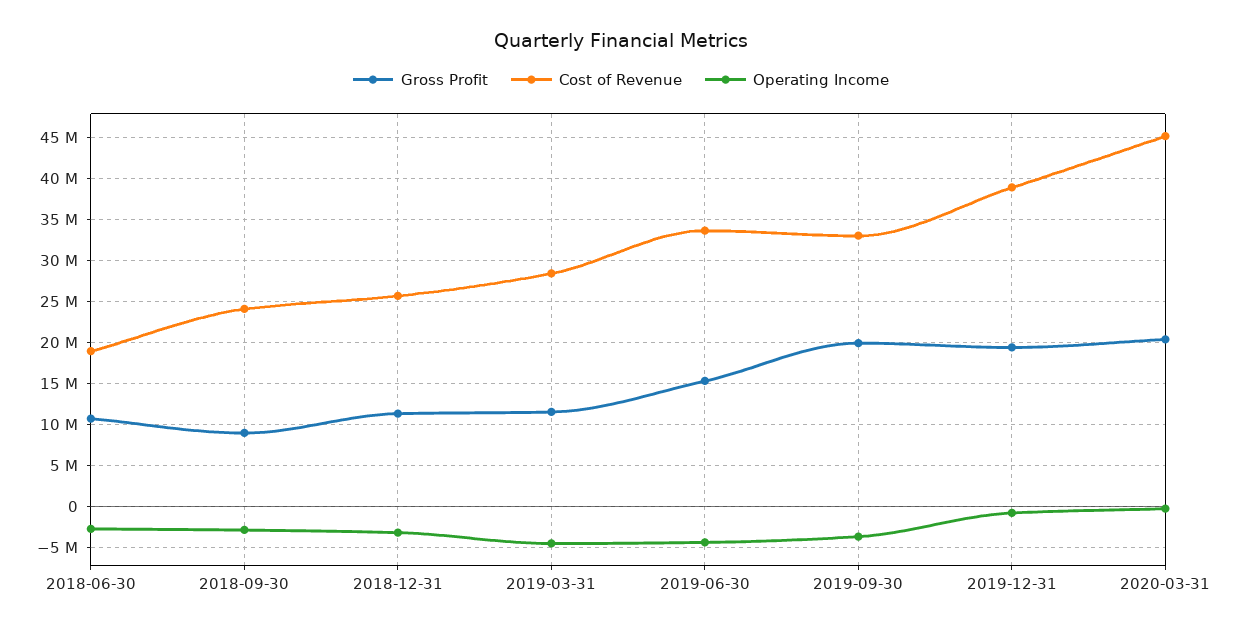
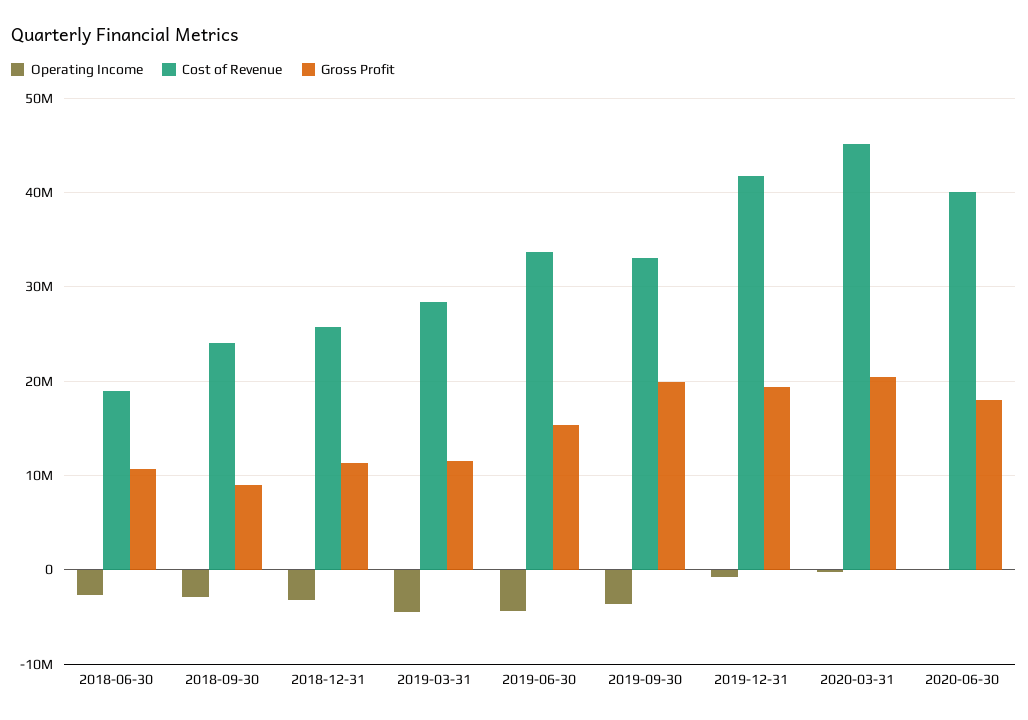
Cost of Revenue, 2019-12-31: 39000000 -> 42000000
Operating Income, 2020-06-30: none -> 0
Cost of Revenue, 2020-06-30: none -> 40000000
Gross Profit, 2020-06-30: none -> 18000000

